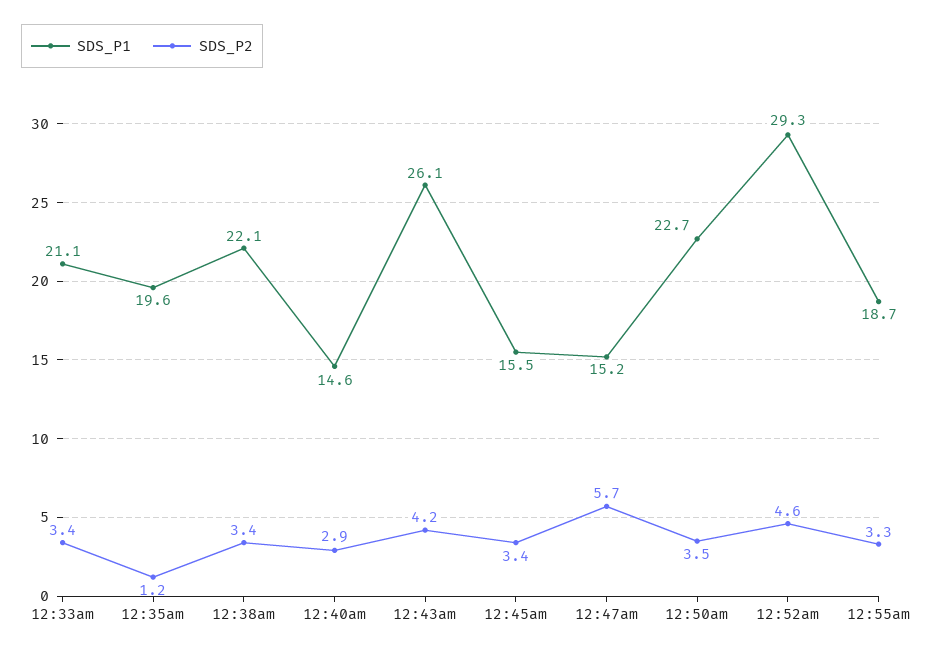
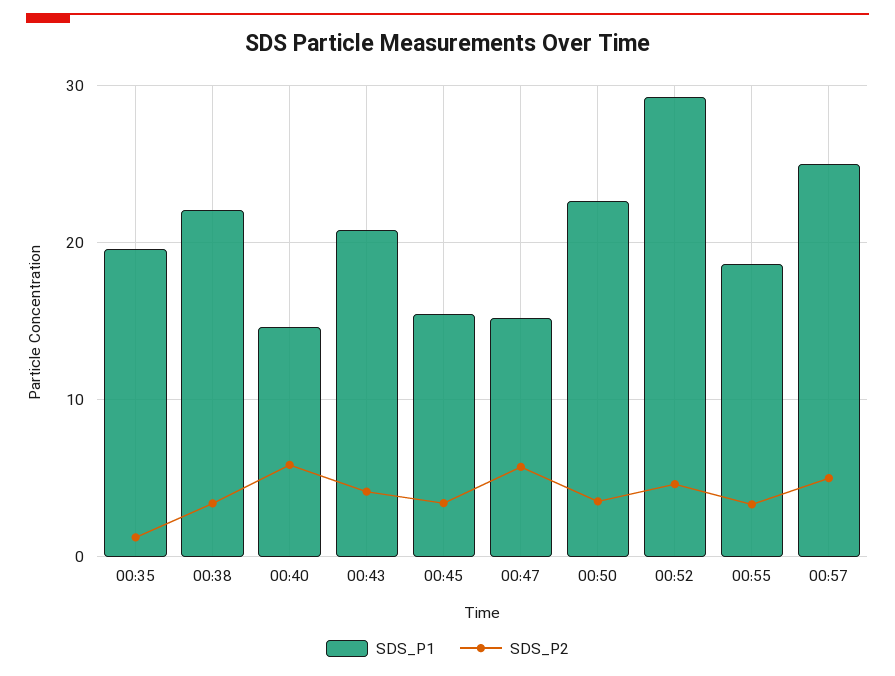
SDS_P1, 12:33am: 21.1 -> none
SDS_P2, 12:33am: 3.4 -> none
SDS_P2, 12:40am: 2.9 -> 6
SDS_P1, 12:43am: 26.1 -> 21
SDS_P1, 00:57: none -> 25
SDS_P2, 00:57: none -> 5

